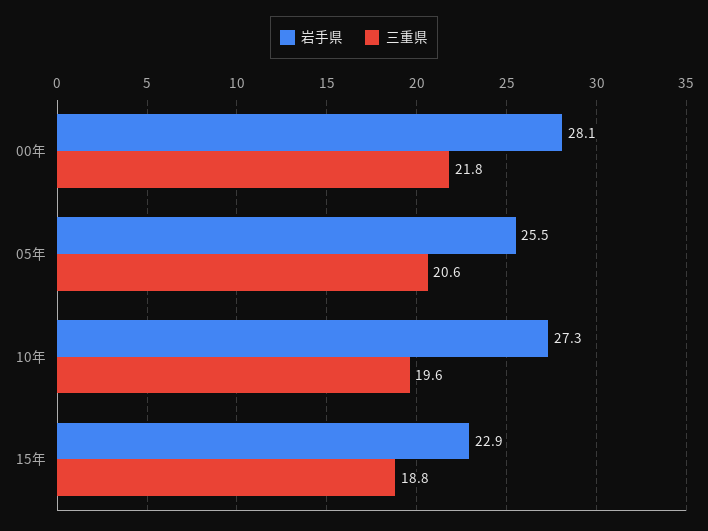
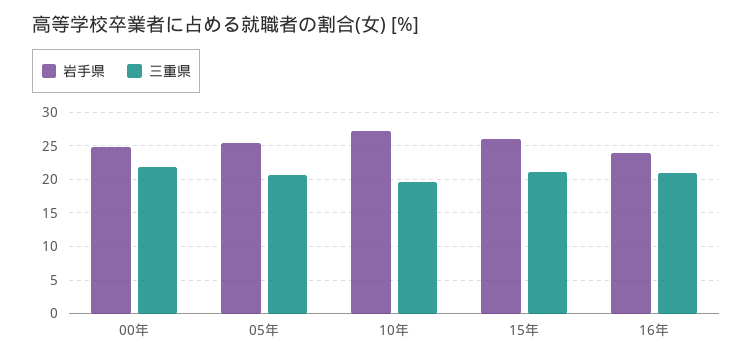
岩手県, 00年: 28.1 -> 25
岩手県, 15年: 22.9 -> 26
三重県, 15年: 18.8 -> 21
岩手県, 16年: none -> 24
三重県, 16年: none -> 21

